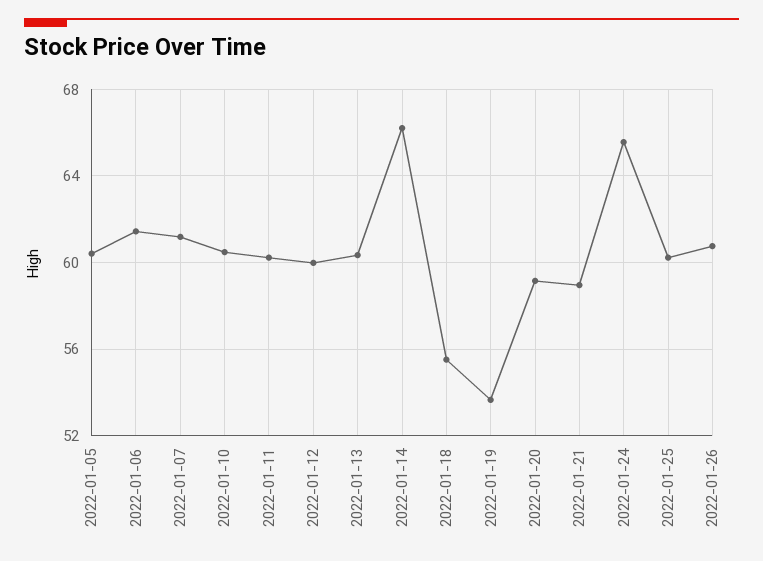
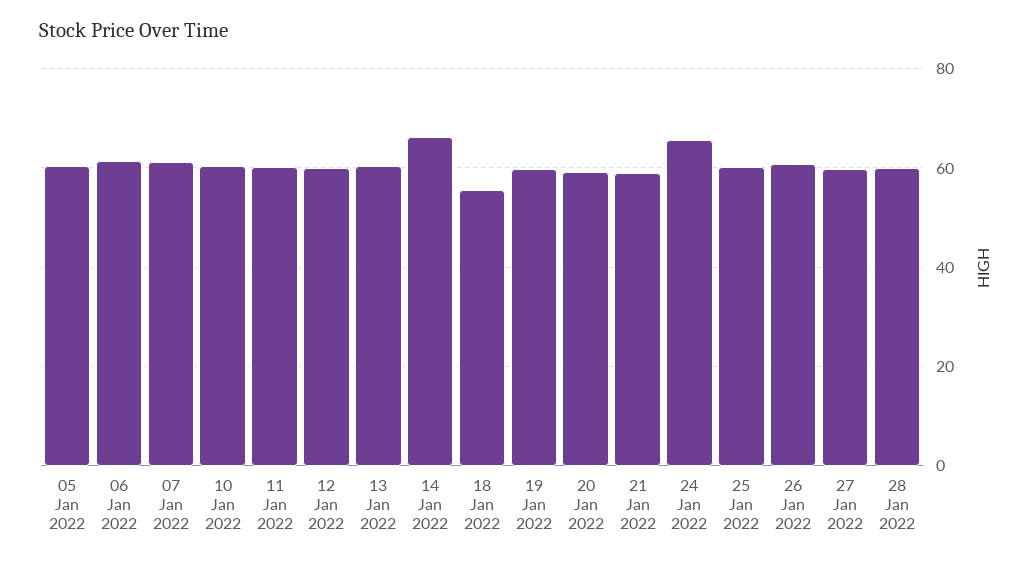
2022-01-19: 53.5 -> 60
27 Jan 2022: none -> 60
28 Jan 2022: none -> 60

